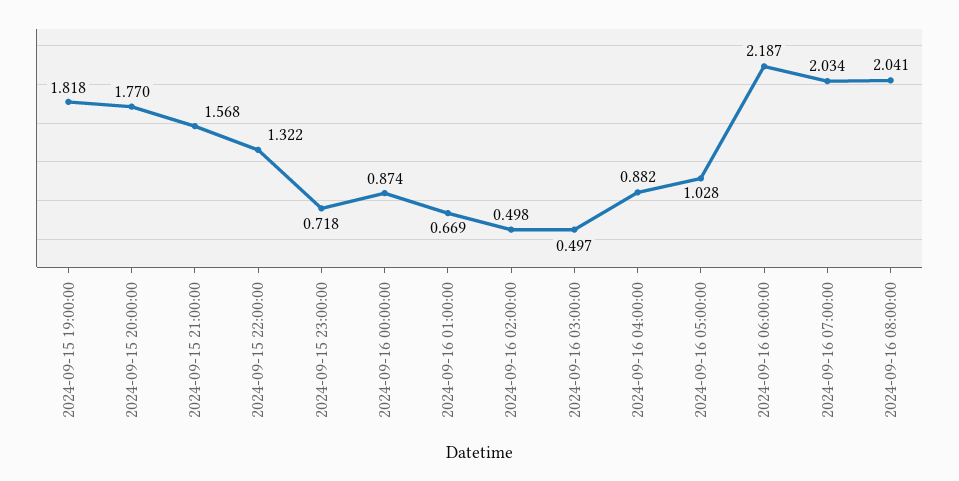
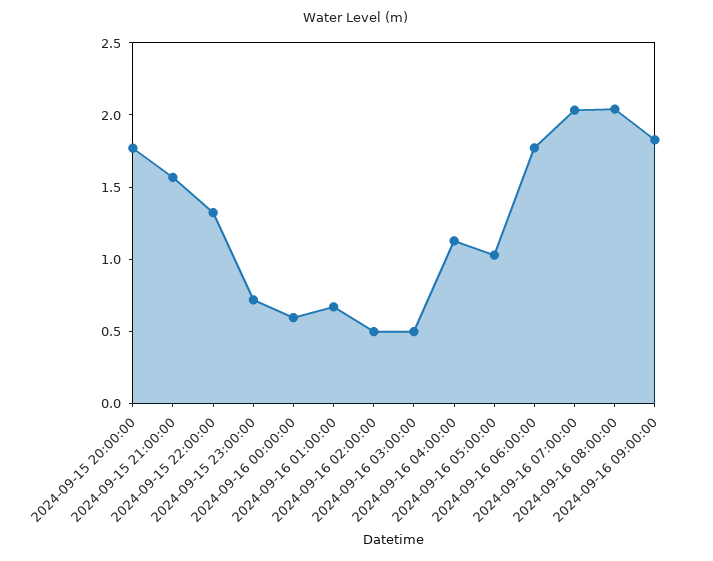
2024-09-15 19:00:00: 1.818 -> none
2024-09-16 00:00:00: 0.874 -> 0.6
2024-09-16 04:00:00: 0.882 -> 1.1
2024-09-16 06:00:00: 2.187 -> 1.8
2024-09-16 09:00:00: none -> 1.8

